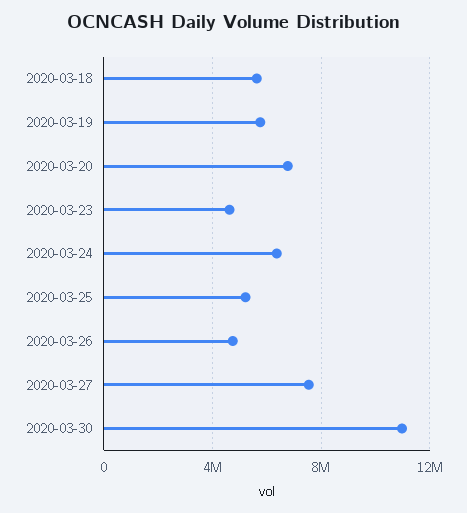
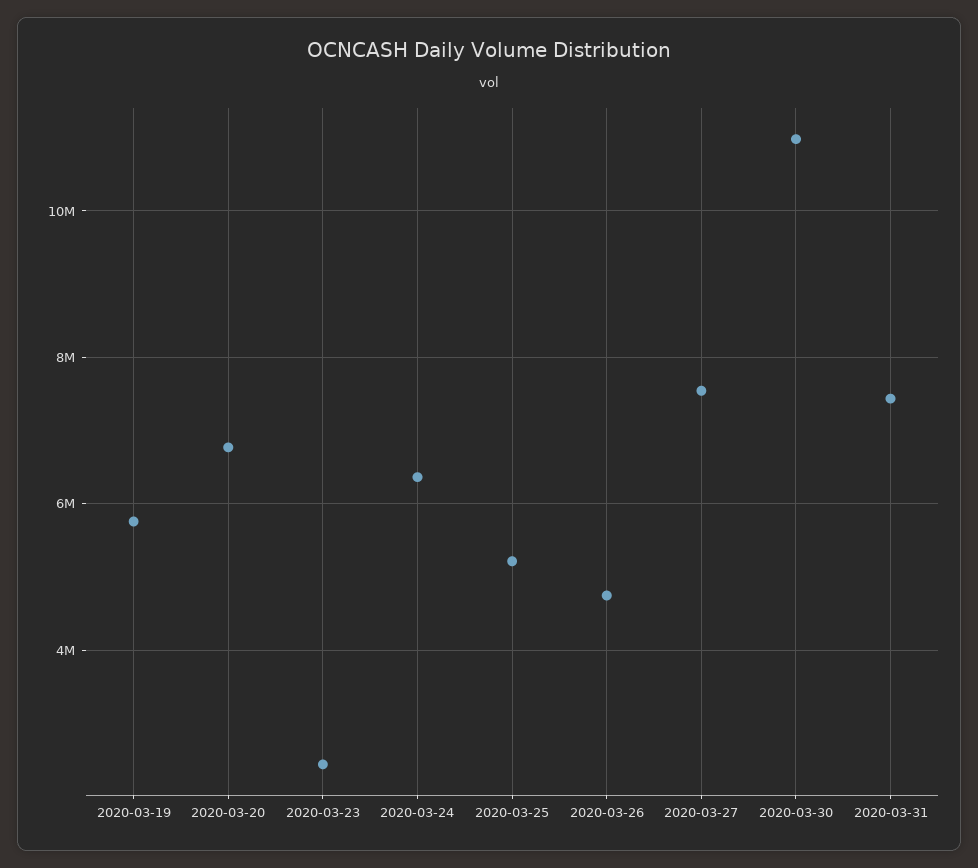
2020-03-18: 5500000 -> none
2020-03-23: 4500000 -> 2400000
2020-03-31: none -> 7400000

